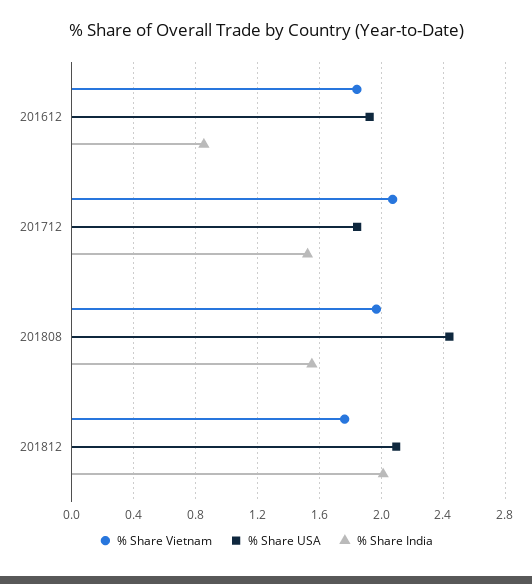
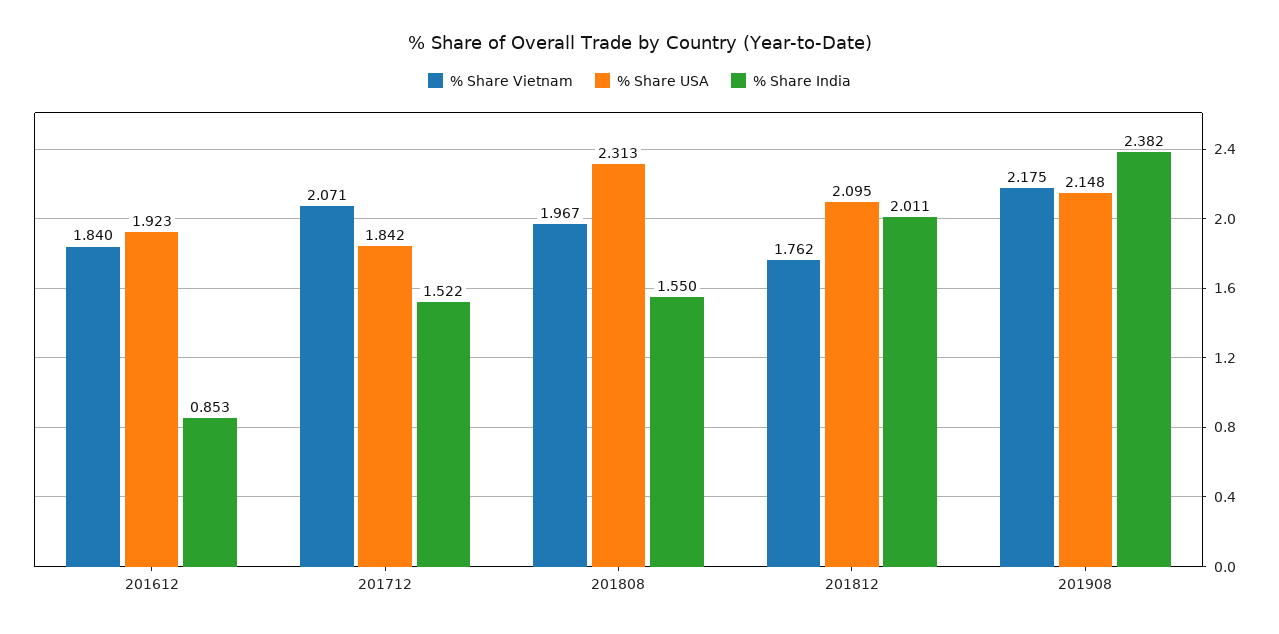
% Share USA, 201808: 2.45 -> 2.313
% Share Vietnam, 201908: none -> 2.175
% Share USA, 201908: none -> 2.148
% Share India, 201908: none -> 2.382

